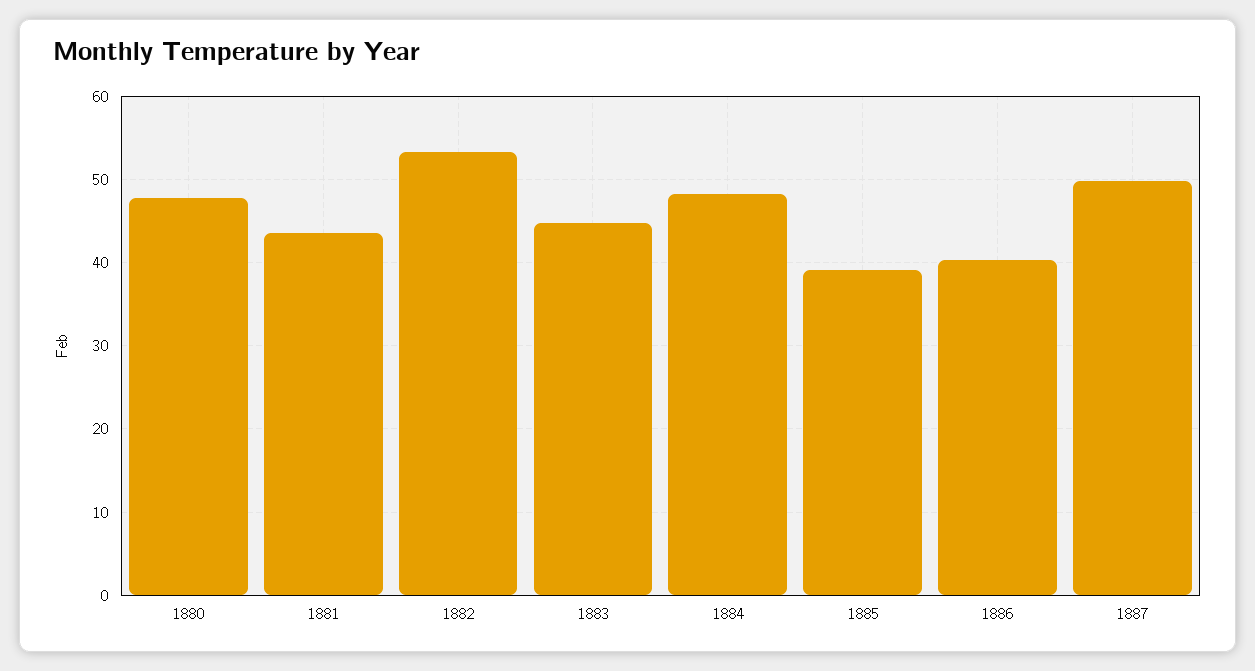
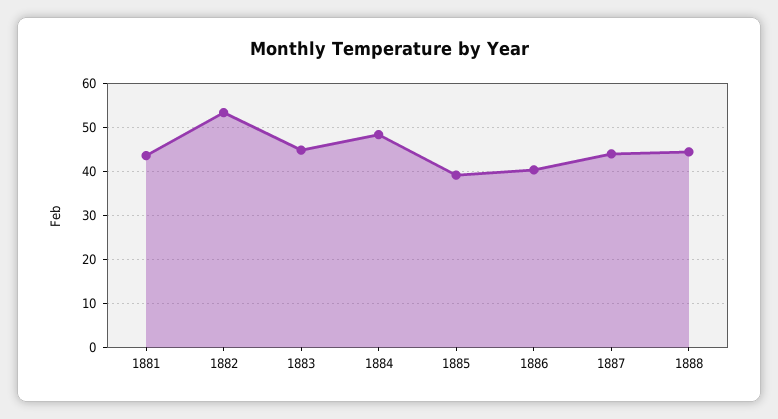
1880: 48 -> none
1887: 50 -> 44
1888: none -> 44

